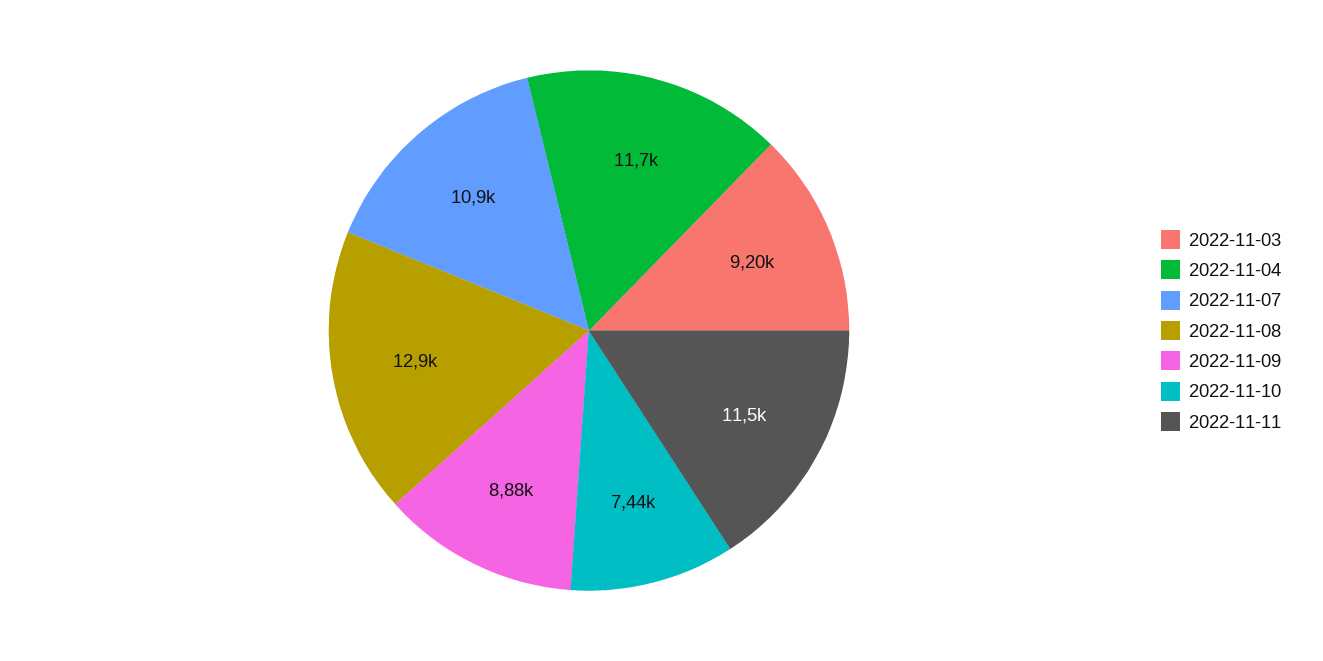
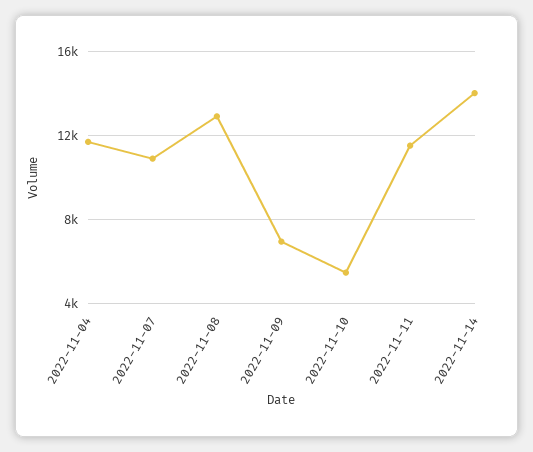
2022-11-03: 9200 -> none
2022-11-09: 8880 -> 7000
2022-11-10: 7440 -> 5500
2022-11-14: none -> 14000

